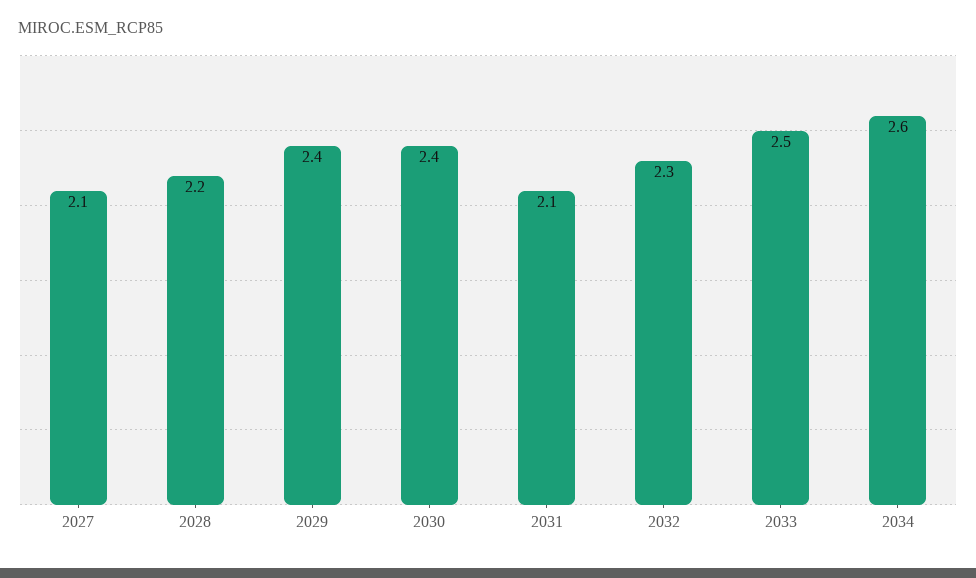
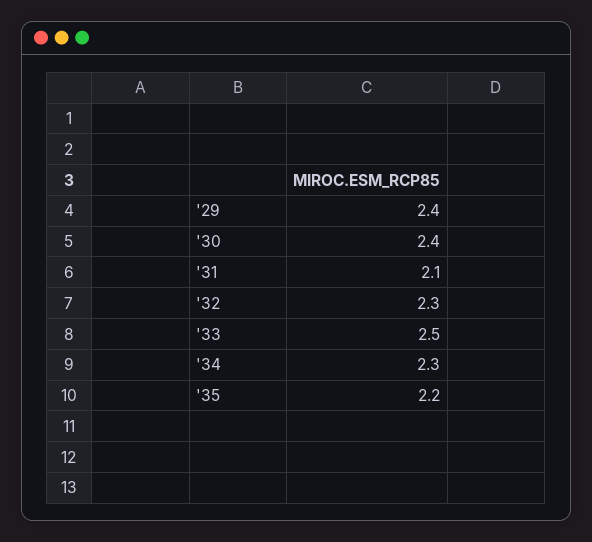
2027: 2.1 -> none
2028: 2.2 -> none
2034: 2.6 -> 2.3
'35: none -> 2.2

